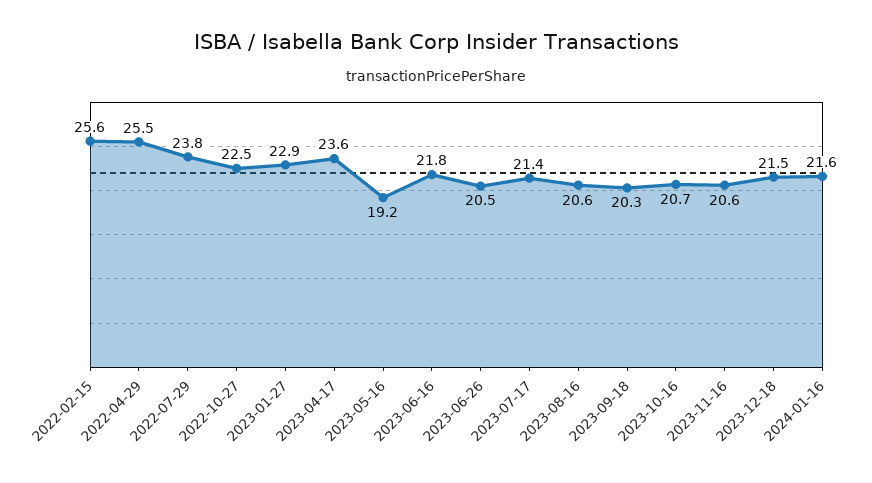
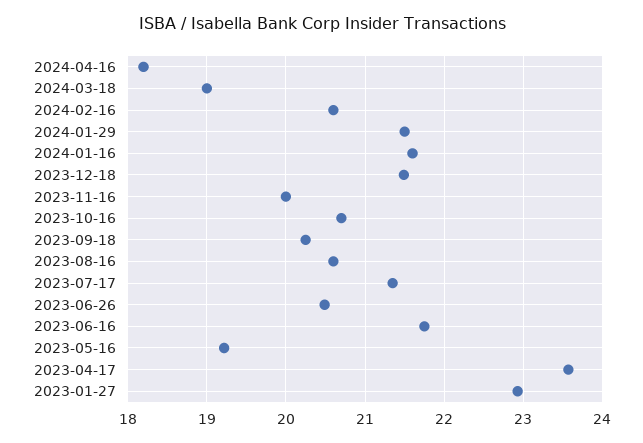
2022-02-15: 25.6 -> none
2022-04-29: 25.5 -> none
2022-07-29: 23.8 -> none
2022-10-27: 22.5 -> none
2023-11-16: 20.6 -> 20
2024-04-16: none -> 18.2
2024-03-18: none -> 19
2024-02-16: none -> 20.6
2024-01-29: none -> 21.5

